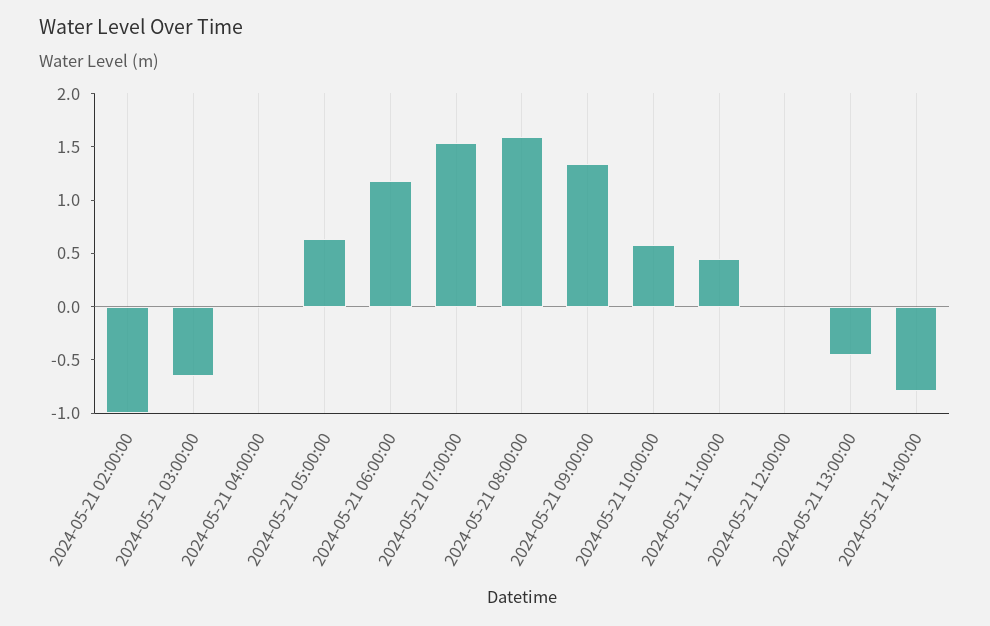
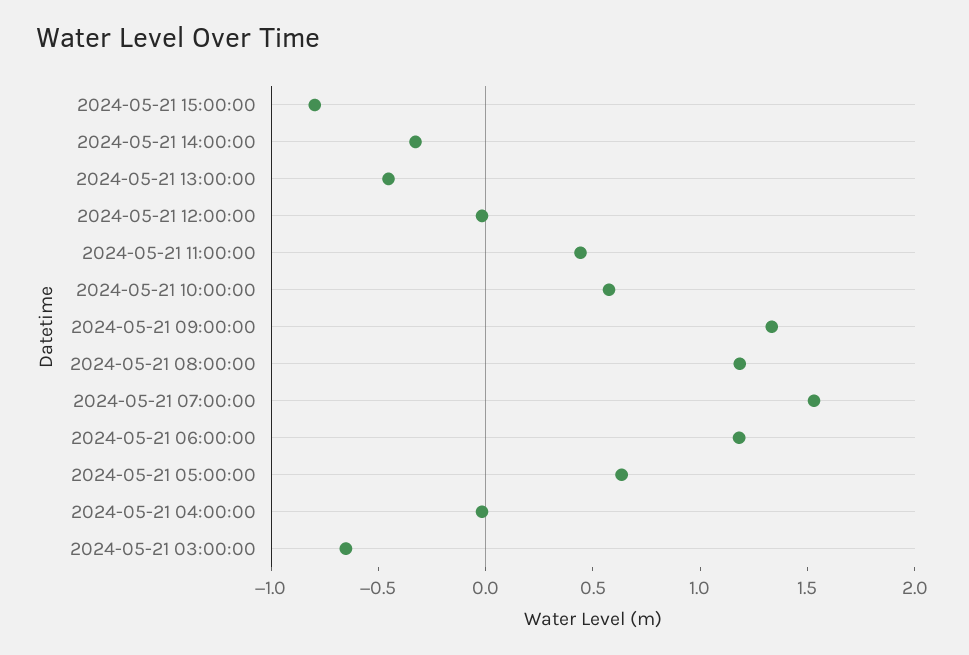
2024-05-21 02:00:00: -1 -> none
2024-05-21 08:00:00: 1.6 -> 1.2
2024-05-21 14:00:00: -0.8 -> -0.3
2024-05-21 15:00:00: none -> -0.8

